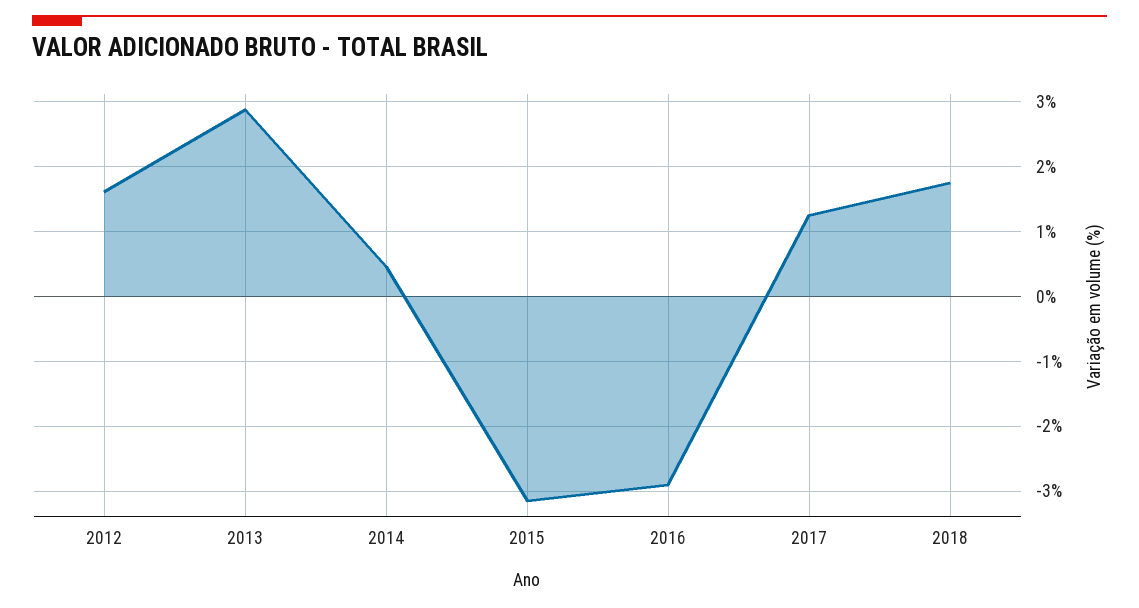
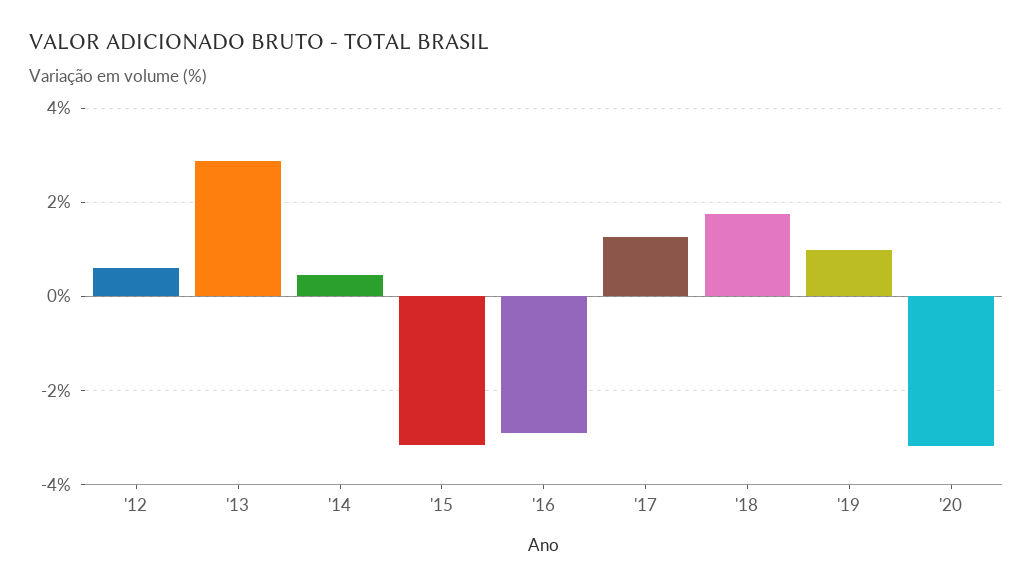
2012: 1.6 -> 0.6
'19: none -> 1
'20: none -> -3.2

